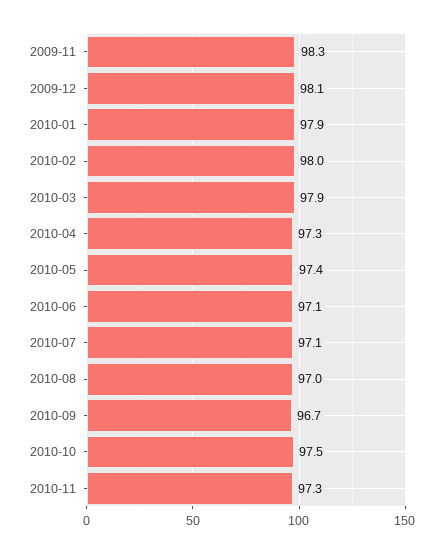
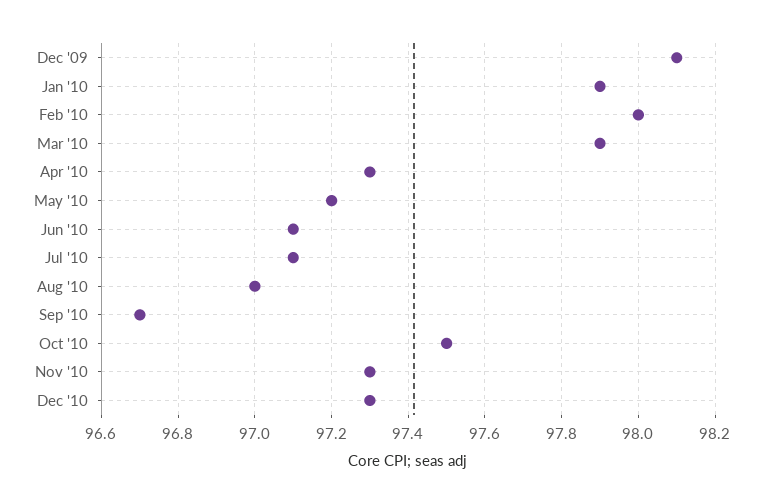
2009-11: 98.3 -> none
2010-05: 97.4 -> 97.2
Dec '10: none -> 97.3

